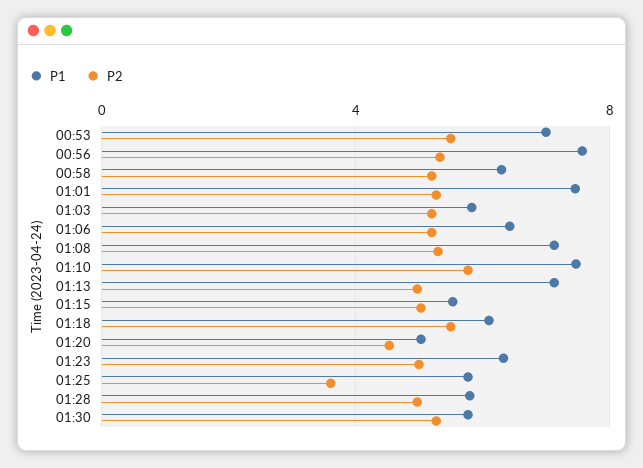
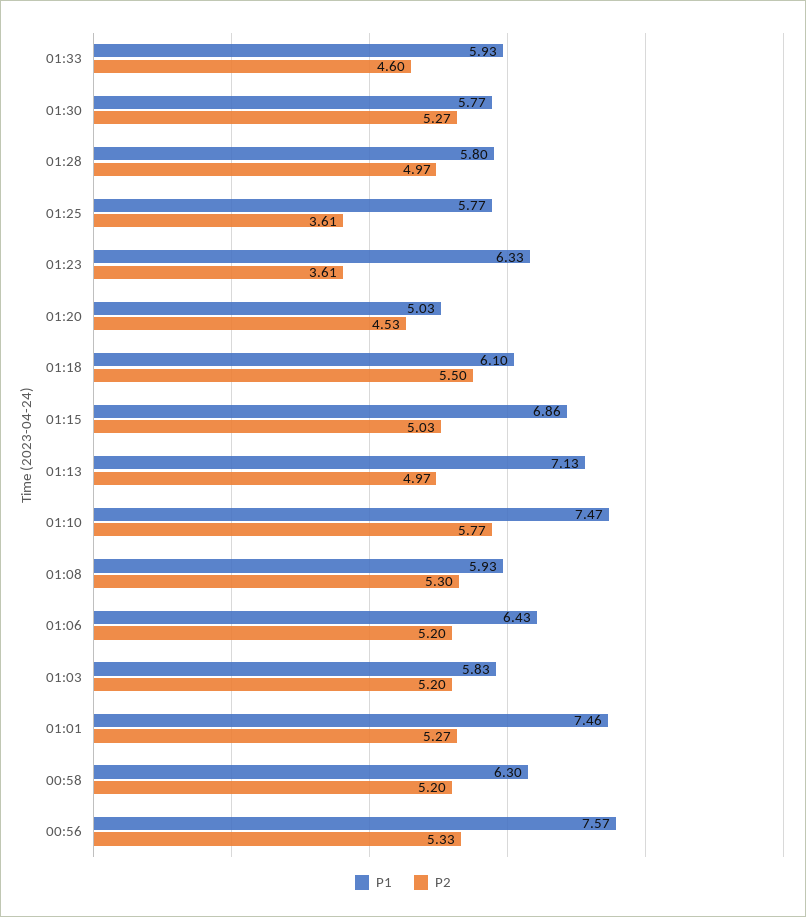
P1, 00:53: 7 -> none
P2, 00:53: 5.5 -> none
P1, 01:08: 7 -> 5.93
P1, 01:15: 5.5 -> 6.86
P2, 01:23: 5 -> 3.61
P1, 01:33: none -> 5.93
P2, 01:33: none -> 4.6

